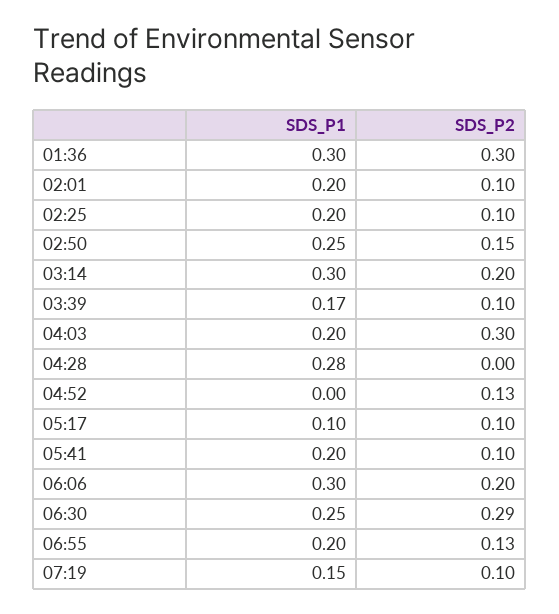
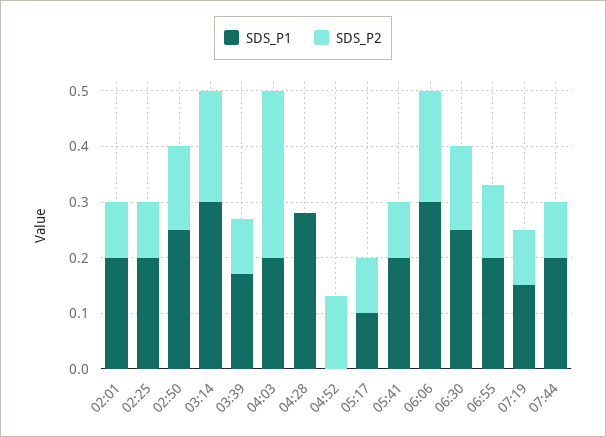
SDS_P1, 01:36: 0.3 -> none
SDS_P2, 01:36: 0.3 -> none
SDS_P2, 06:30: 0.29 -> 0.15
SDS_P1, 07:44: none -> 0.2
SDS_P2, 07:44: none -> 0.1

